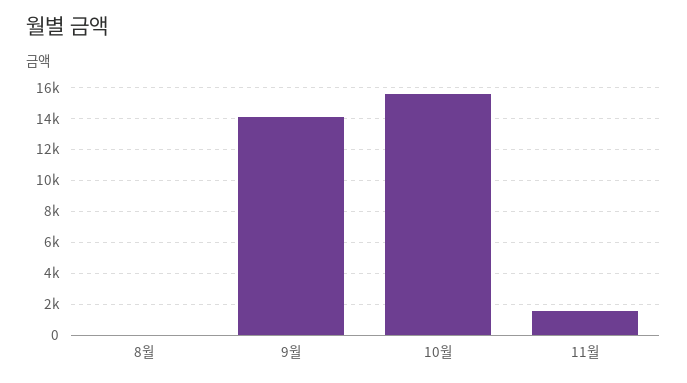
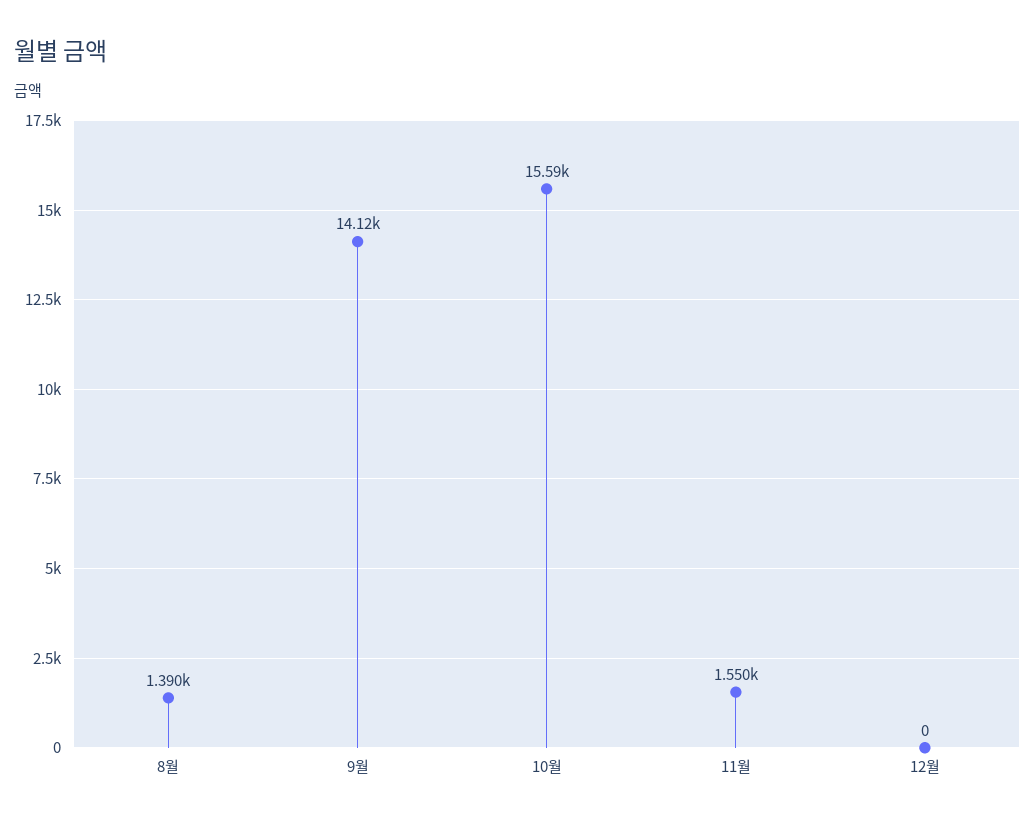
8월: 0 -> 1390
12월: none -> 0

